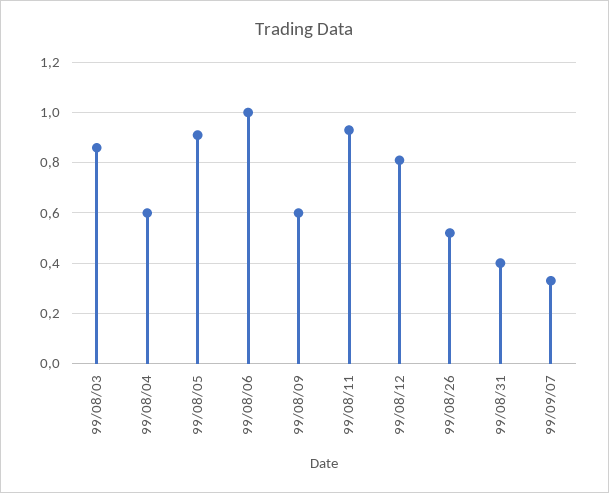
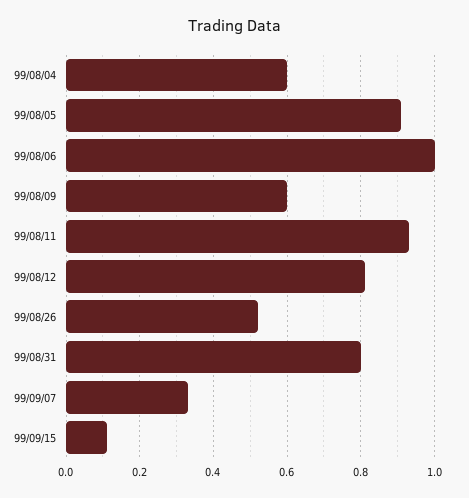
99/08/03: 0.85 -> none
99/08/31: 0.4 -> 0.8
99/09/15: none -> 0.1

